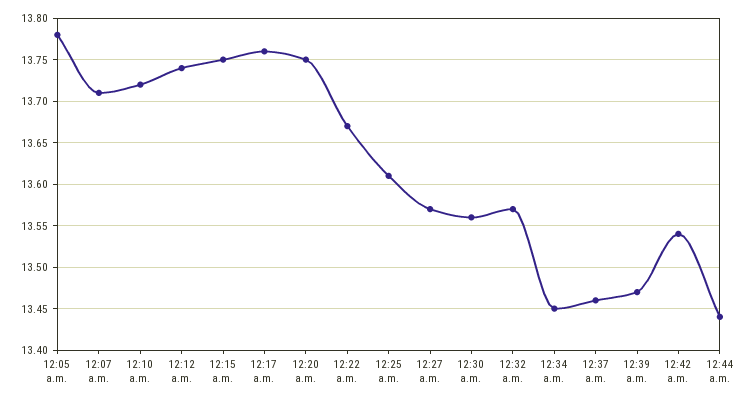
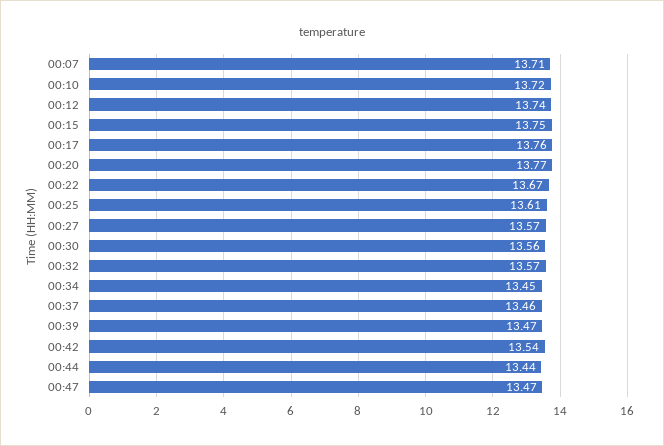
12:05 a.m.: 13.78 -> none
12:20 a.m.: 13.75 -> 13.77
00:47: none -> 13.47

